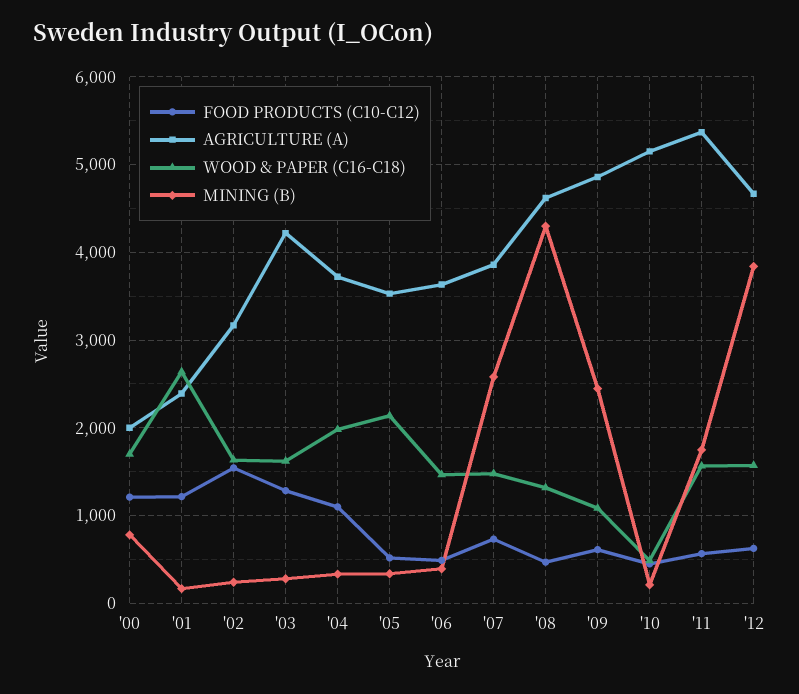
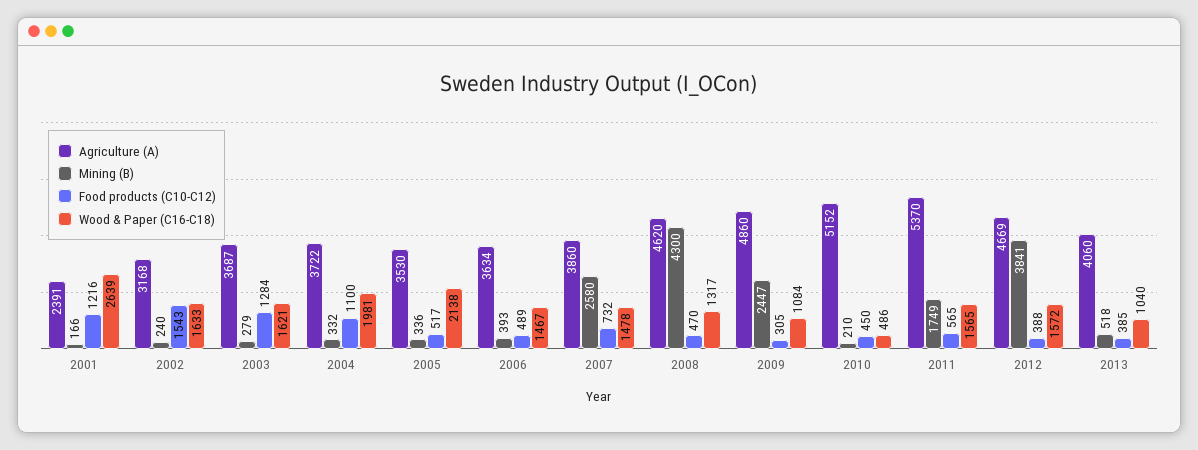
FOOD PRODUCTS (C10-C12), '00: 1200 -> none
AGRICULTURE (A), '00: 2000 -> none
WOOD & PAPER (C16-C18), '00: 1700 -> none
MINING (B), '00: 800 -> none
AGRICULTURE (A), '03: 4200 -> 3687
FOOD PRODUCTS (C10-C12), '09: 600 -> 305
FOOD PRODUCTS (C10-C12), '12: 600 -> 388
AGRICULTURE (A), 2013: none -> 4060
MINING (B), 2013: none -> 518
FOOD PRODUCTS (C10-C12), 2013: none -> 385
WOOD & PAPER (C16-C18), 2013: none -> 1040

